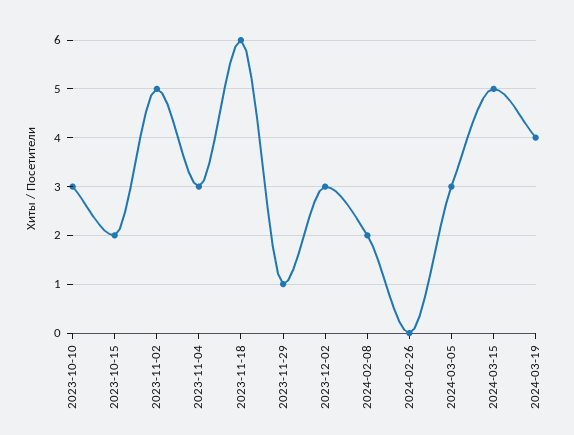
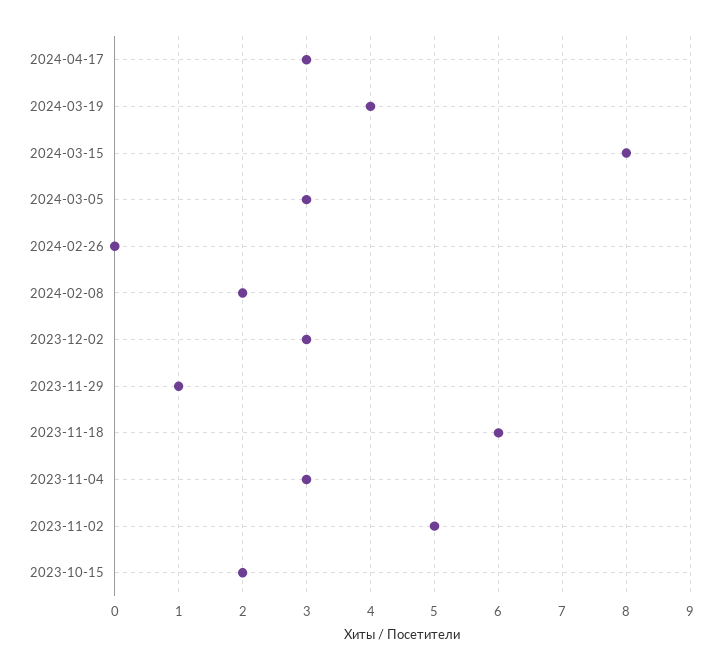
2023-10-10: 3 -> none
2024-03-15: 5 -> 8
2024-04-17: none -> 3

